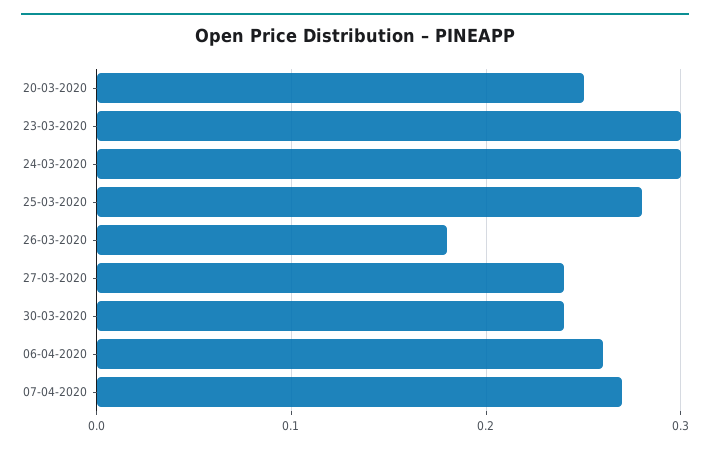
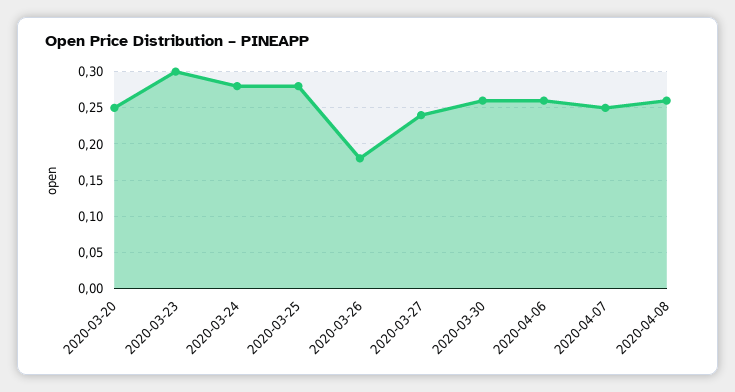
24-03-2020: 0.3 -> 0.28
30-03-2020: 0.24 -> 0.26
07-04-2020: 0.27 -> 0.25
2020-04-08: none -> 0.26

